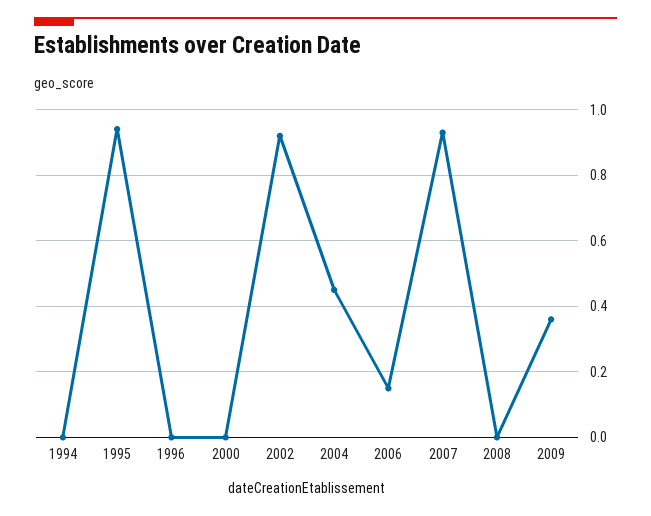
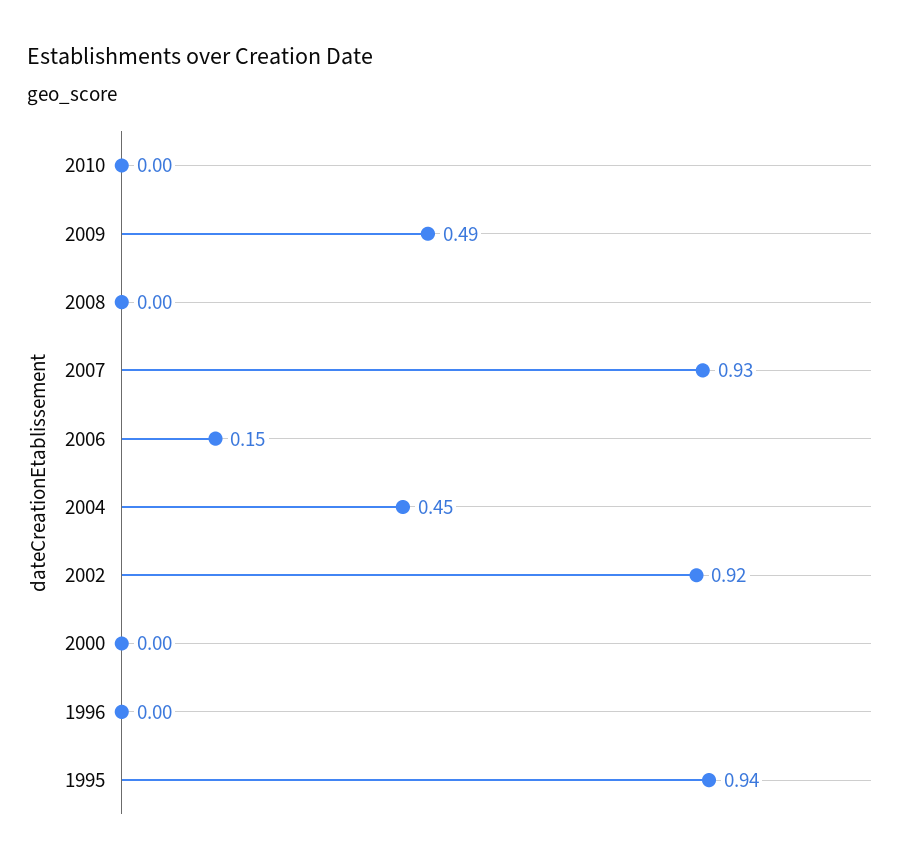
1994: 0 -> none
2009: 0.35 -> 0.49
2010: none -> 0

